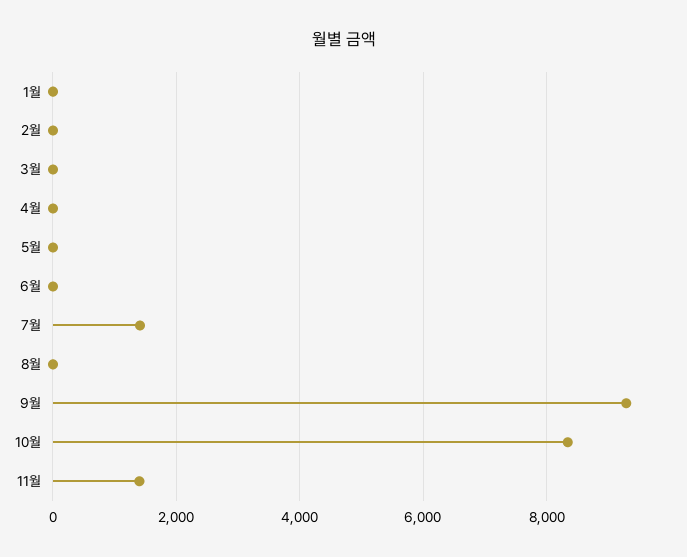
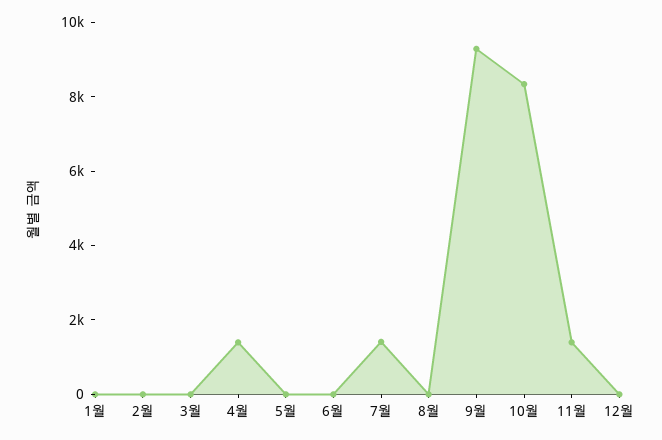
4월: 0 -> 1500
12월: none -> 0

